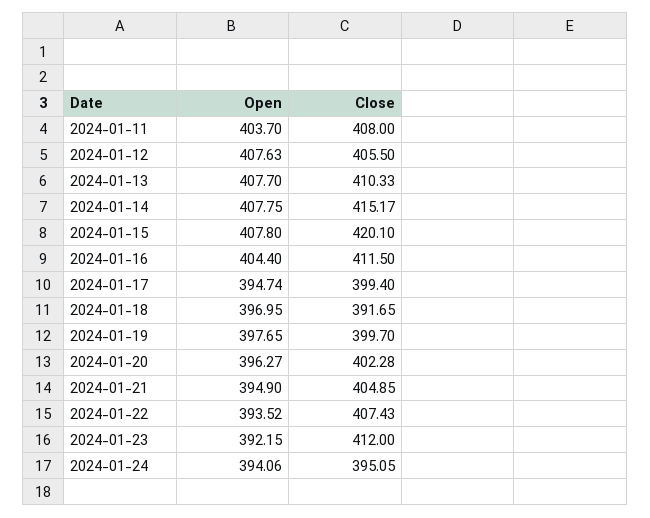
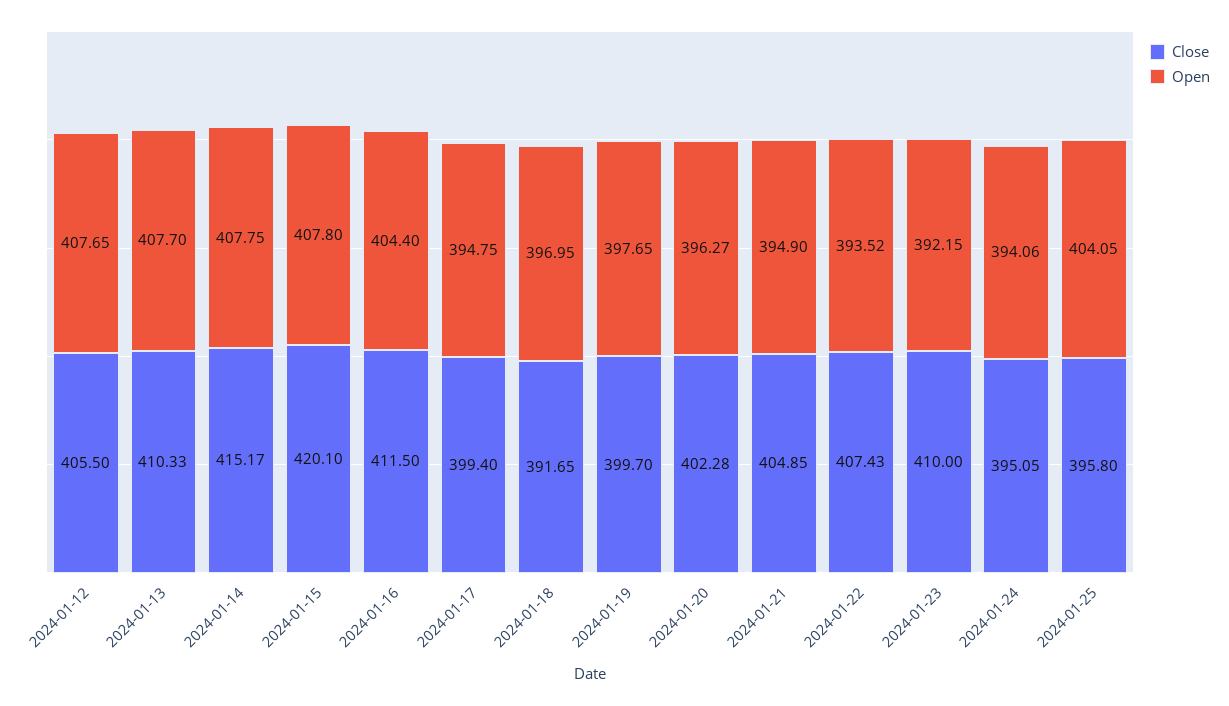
Open, 2024-01-11: 403.7 -> none
Close, 2024-01-11: 408 -> none
Open, 2024-01-12: 407.63 -> 407.65
Open, 2024-01-17: 394.74 -> 394.75
Close, 2024-01-23: 412 -> 410
Close, 2024-01-25: none -> 395.8
Open, 2024-01-25: none -> 404.05

